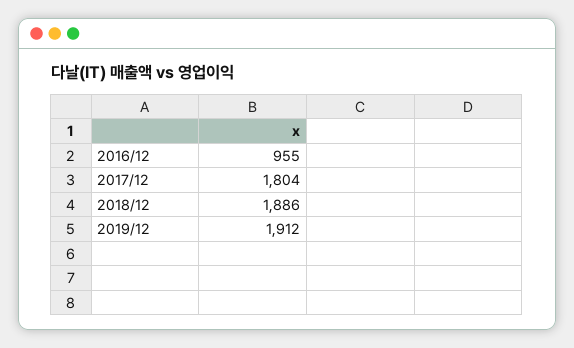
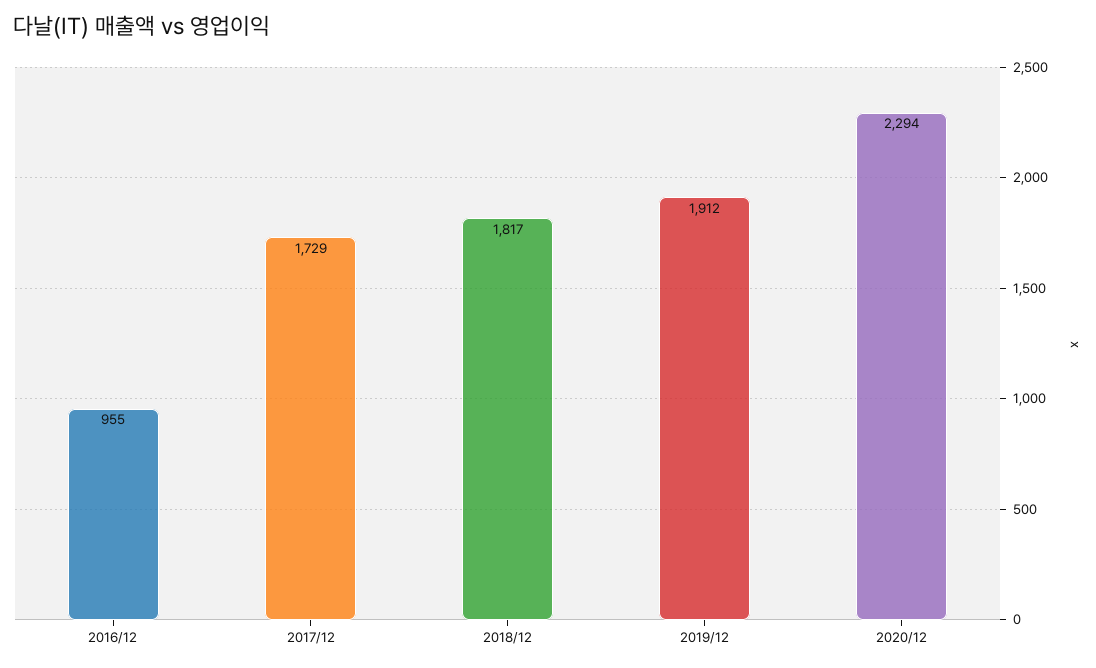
2017/12: 1804 -> 1729
2018/12: 1886 -> 1817
2020/12: none -> 2294

